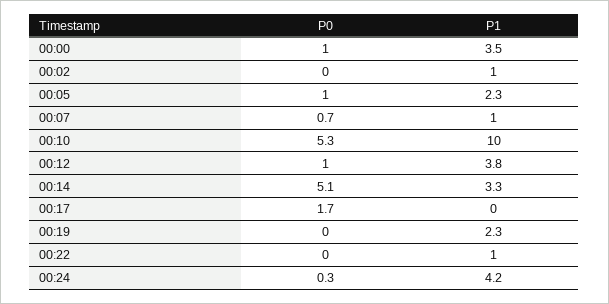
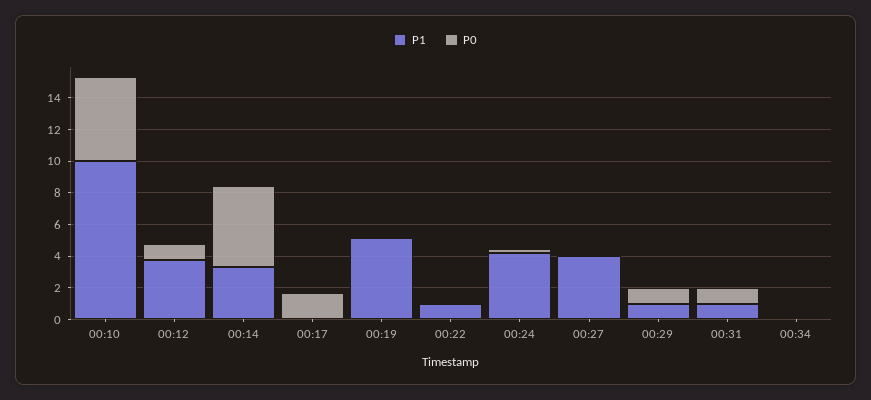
P0, 00:00: 1 -> none
P1, 00:00: 3.5 -> none
P0, 00:02: 0 -> none
P1, 00:02: 1 -> none
P0, 00:05: 1 -> none
P1, 00:05: 2.3 -> none
P0, 00:07: 0.7 -> none
P1, 00:07: 1 -> none
P1, 00:19: 2.3 -> 5
P1, 00:27: none -> 4
P0, 00:27: none -> 0
P1, 00:29: none -> 1
P0, 00:29: none -> 1
P1, 00:31: none -> 1
P0, 00:31: none -> 1
P1, 00:34: none -> 0
P0, 00:34: none -> 0

